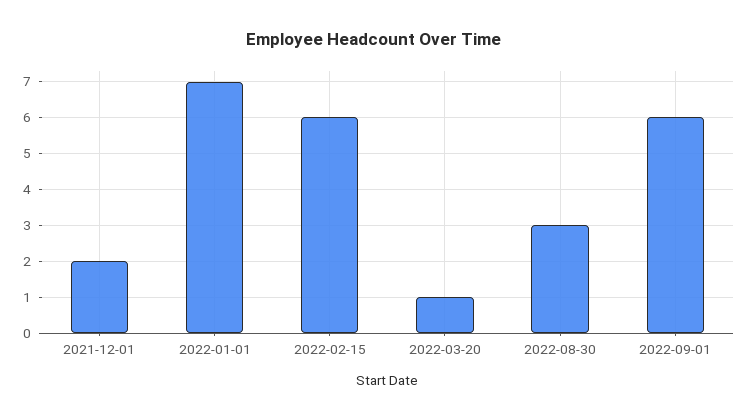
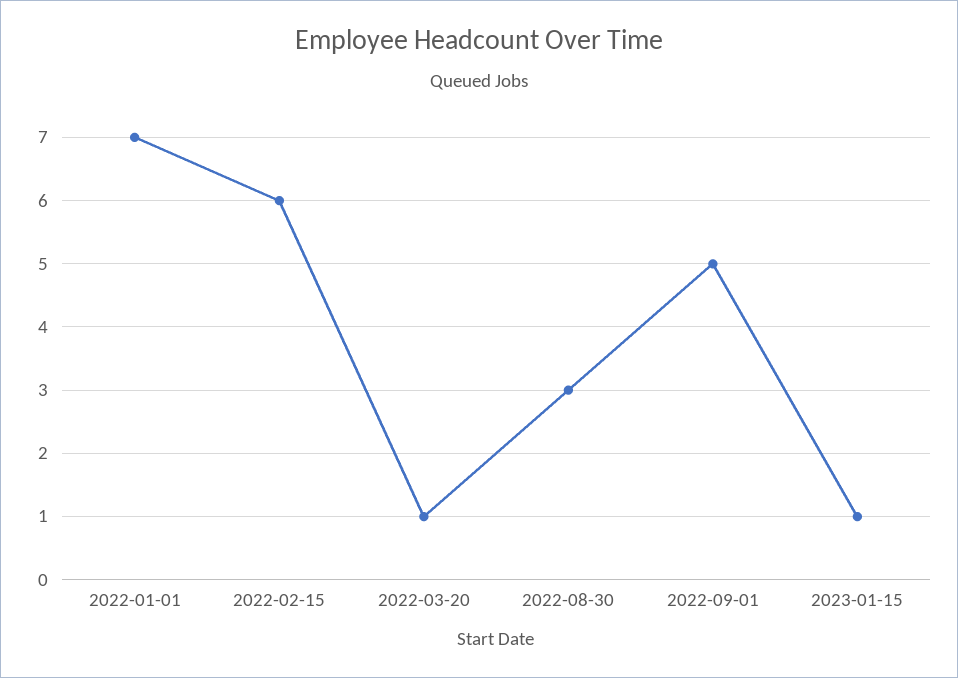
2021-12-01: 2 -> none
2022-09-01: 6 -> 5
2023-01-15: none -> 1

